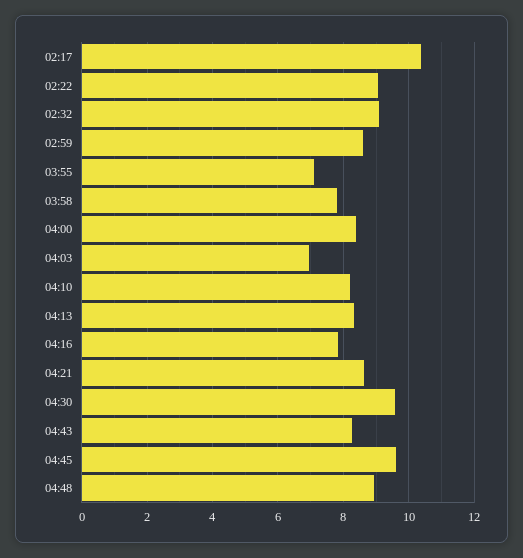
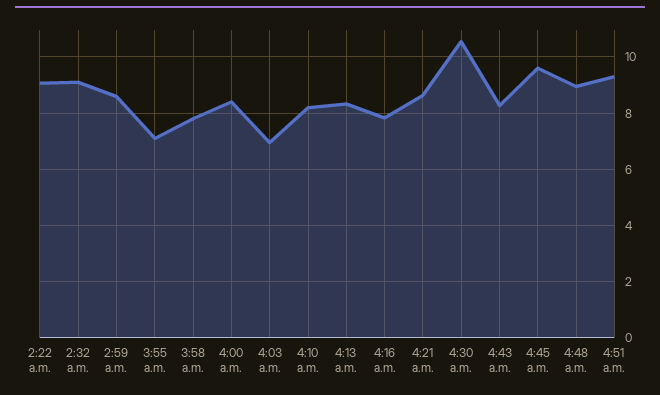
02:17: 10.4 -> none
04:30: 9.6 -> 10.5
4:51 a.m.: none -> 9.25

